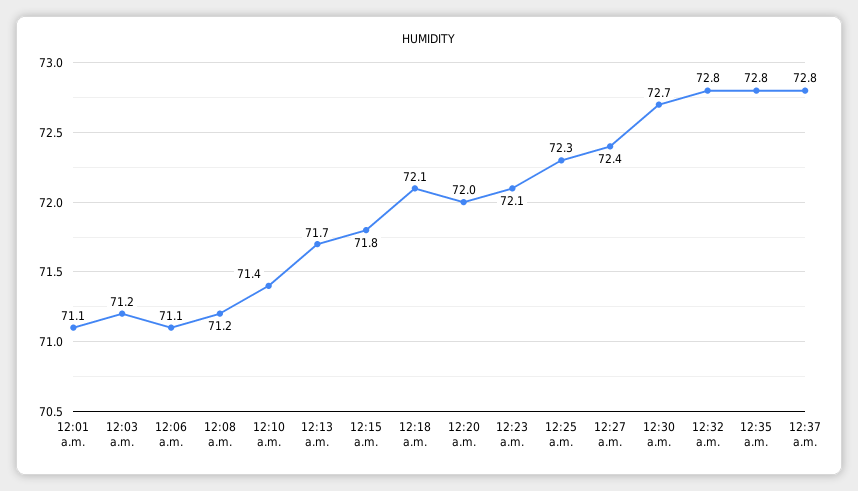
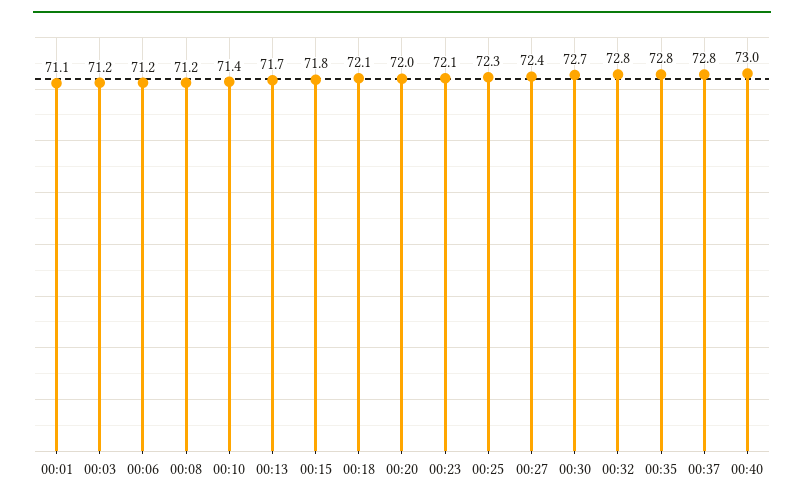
12:06 a.m.: 71.1 -> 71.2
00:40: none -> 73

